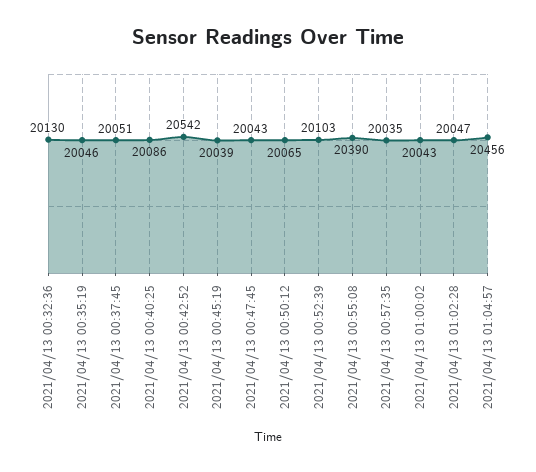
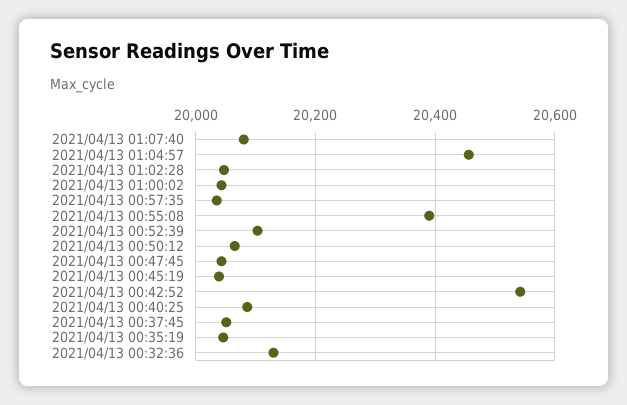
2021/04/13 01:07:40: none -> 20080

